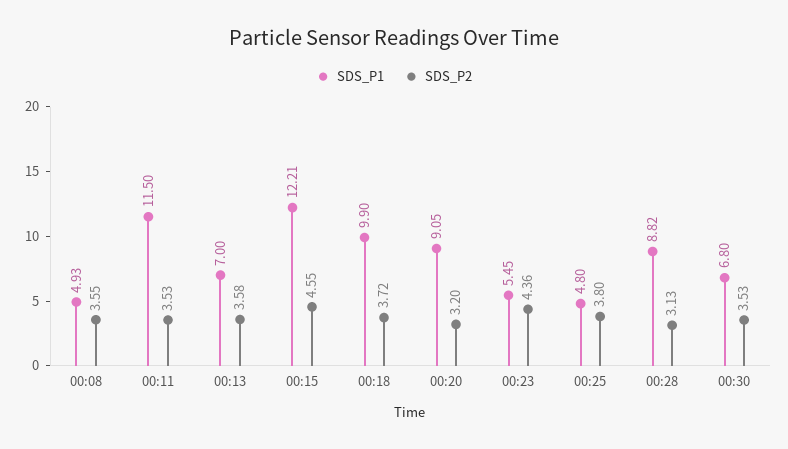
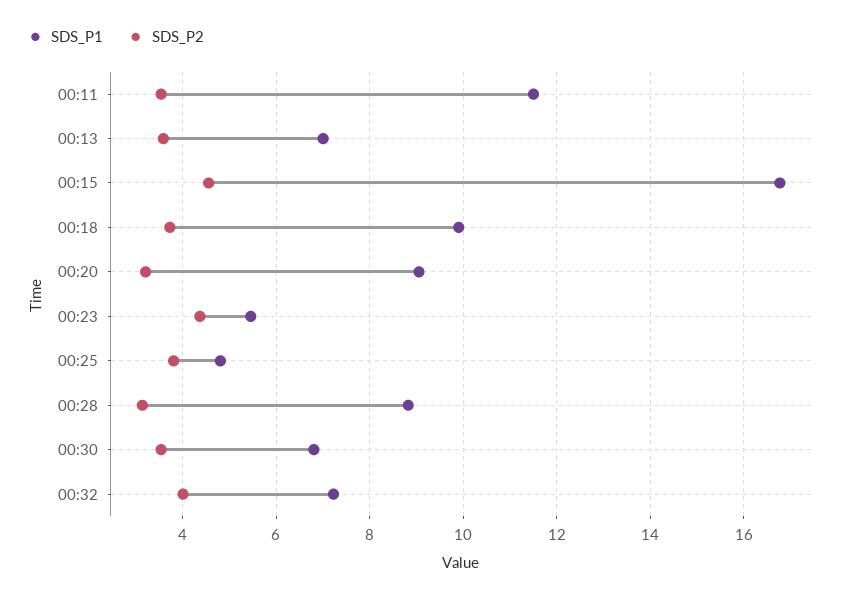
SDS_P1, 00:08: 4.93 -> none
SDS_P2, 00:08: 3.55 -> none
SDS_P1, 00:15: 12.21 -> 16.8
SDS_P1, 00:32: none -> 7.2
SDS_P2, 00:32: none -> 4

